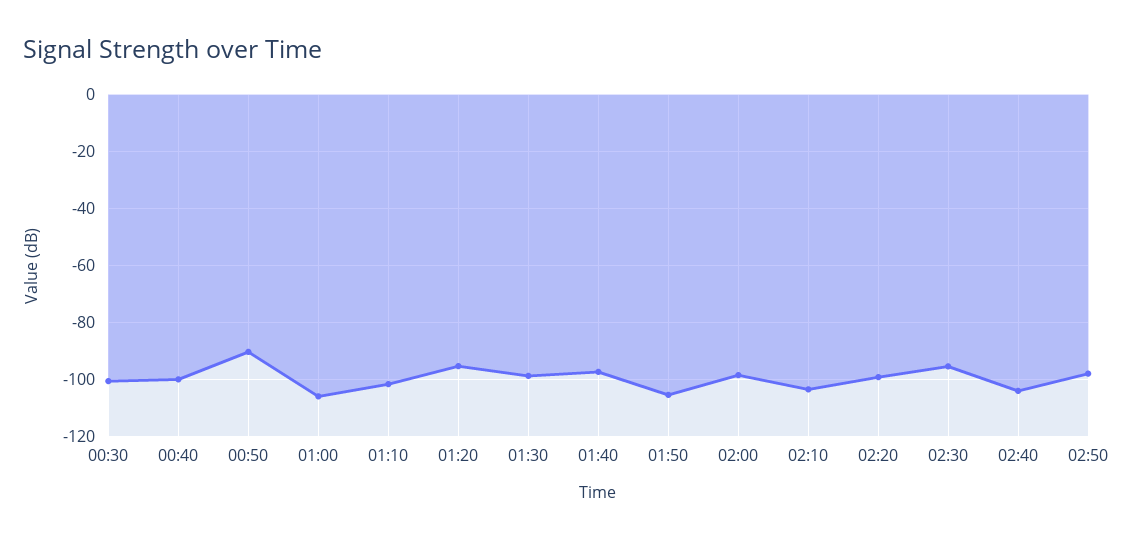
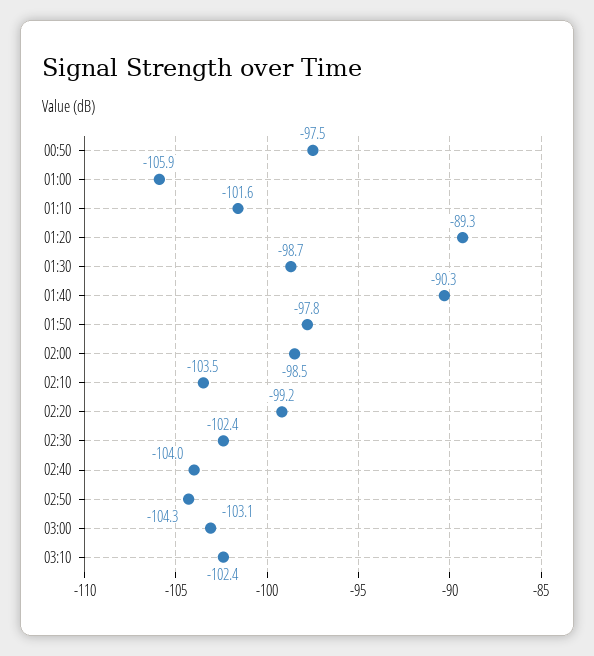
00:30: -100 -> none
00:40: -100 -> none
00:50: -90 -> -97.5
01:20: -95 -> -89.3
01:40: -97.5 -> -90.3
01:50: -105 -> -97.8
02:30: -95 -> -102.4
02:50: -97.5 -> -104.3
03:00: none -> -103.1
03:10: none -> -102.4

